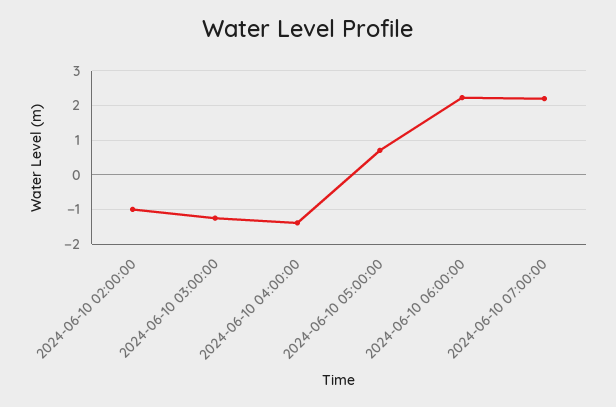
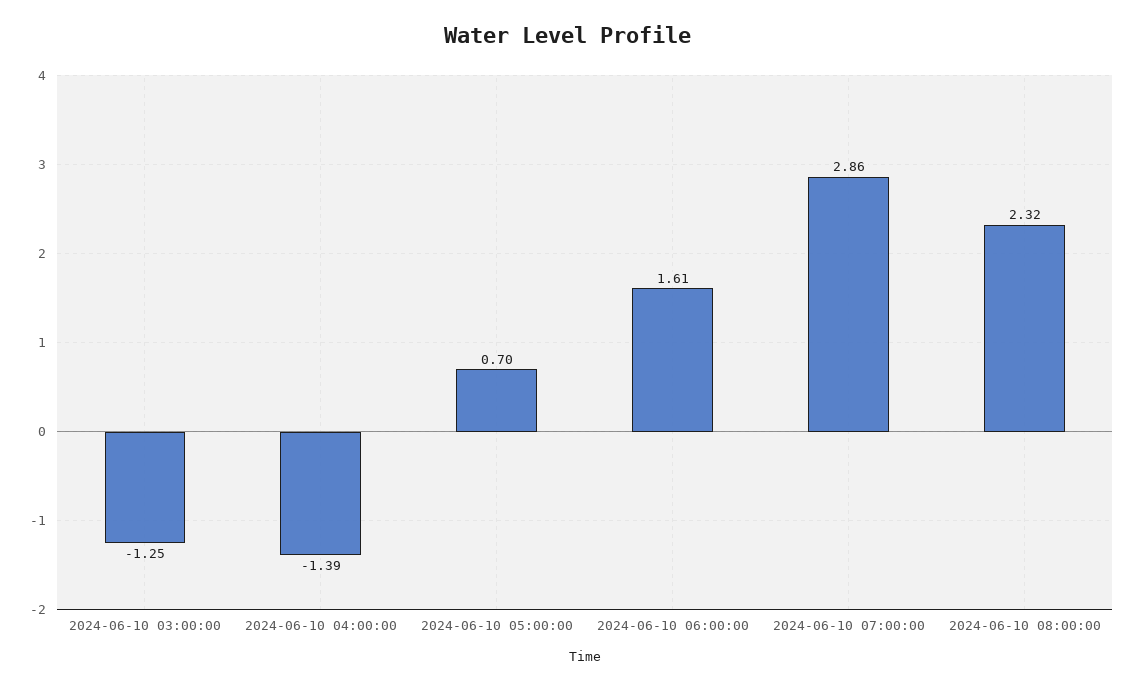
2024-06-10 02:00:00: -1 -> none
2024-06-10 06:00:00: 2.2 -> 1.61
2024-06-10 07:00:00: 2.2 -> 2.86
2024-06-10 08:00:00: none -> 2.32

